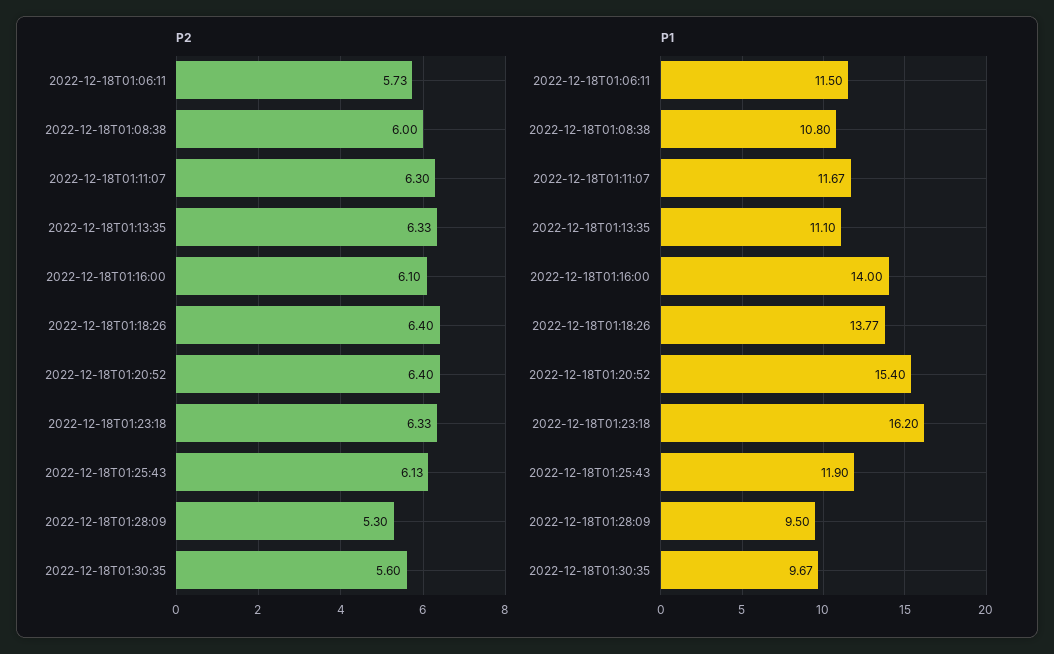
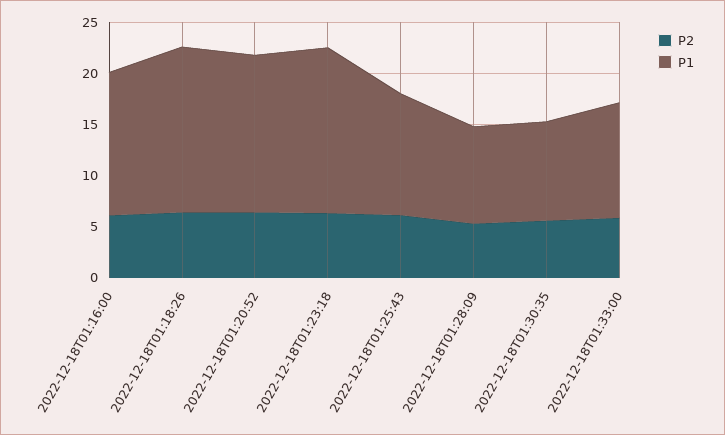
P2, 2022-12-18T01:06:11: 5.73 -> none
P2, 2022-12-18T01:08:38: 6 -> none
P2, 2022-12-18T01:11:07: 6.3 -> none
P2, 2022-12-18T01:13:35: 6.33 -> none
P1, 2022-12-18T01:06:11: 11.5 -> none
P1, 2022-12-18T01:08:38: 10.8 -> none
P1, 2022-12-18T01:11:07: 11.67 -> none
P1, 2022-12-18T01:13:35: 11.1 -> none
P1, 2022-12-18T01:18:26: 13.77 -> 16
P2, 2022-12-18T01:33:00: none -> 6
P1, 2022-12-18T01:33:00: none -> 11

